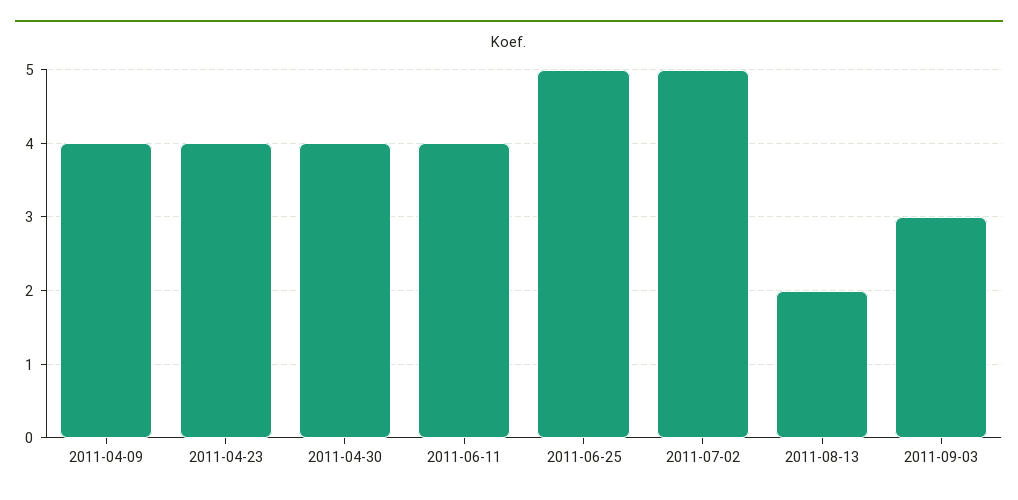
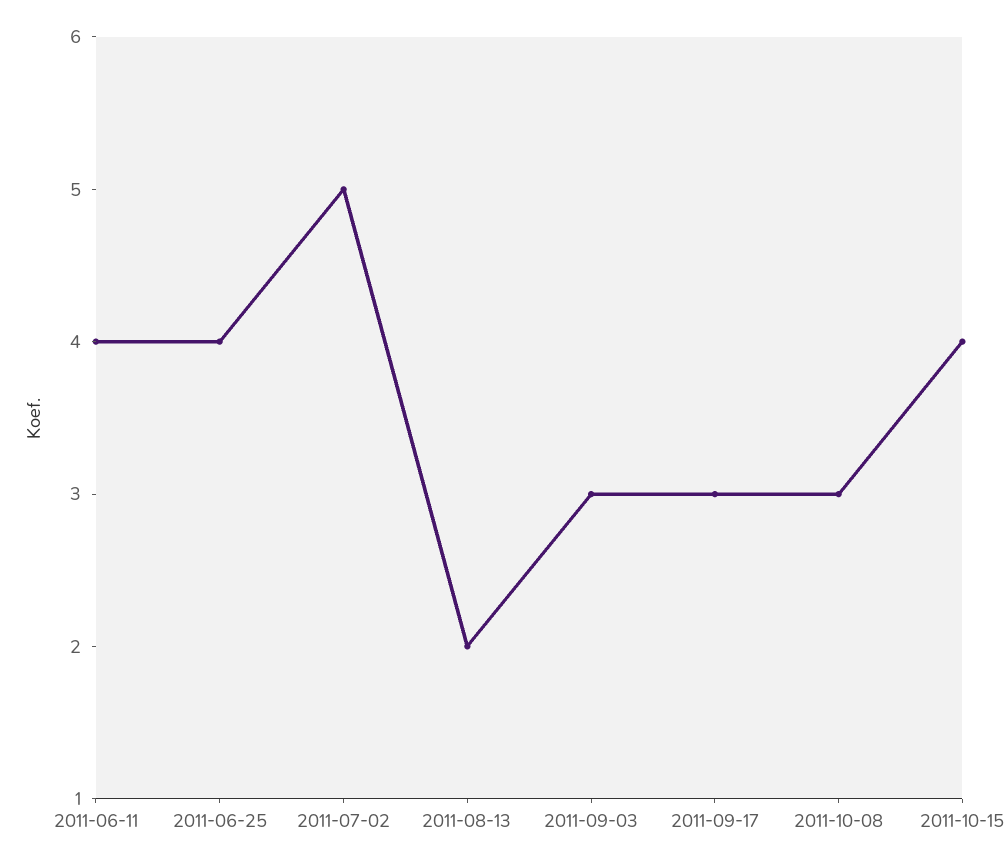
2011-04-09: 4 -> none
2011-04-23: 4 -> none
2011-04-30: 4 -> none
2011-06-25: 5 -> 4
2011-09-17: none -> 3
2011-10-08: none -> 3
2011-10-15: none -> 4

